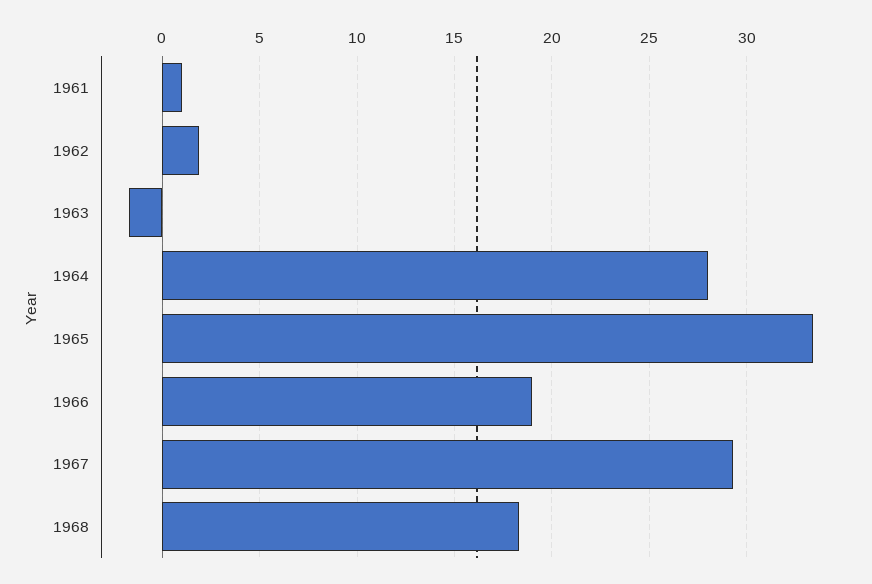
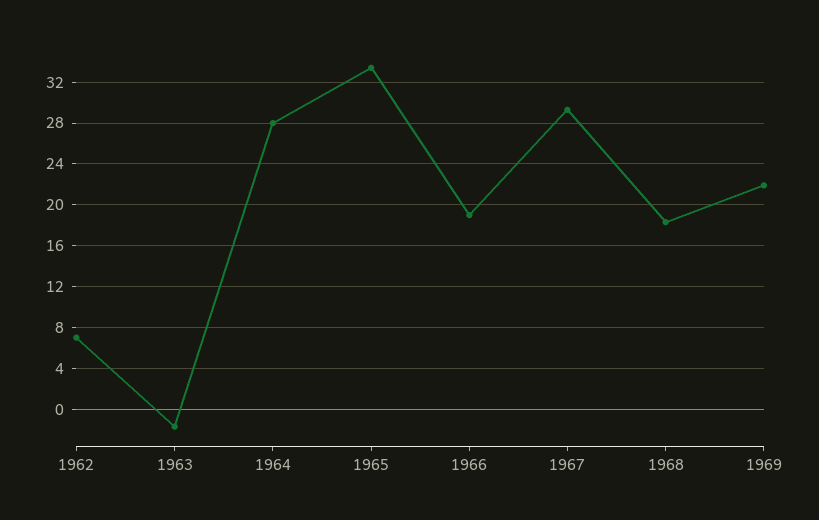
1961: 1 -> none
1962: 2 -> 7
1969: none -> 22

